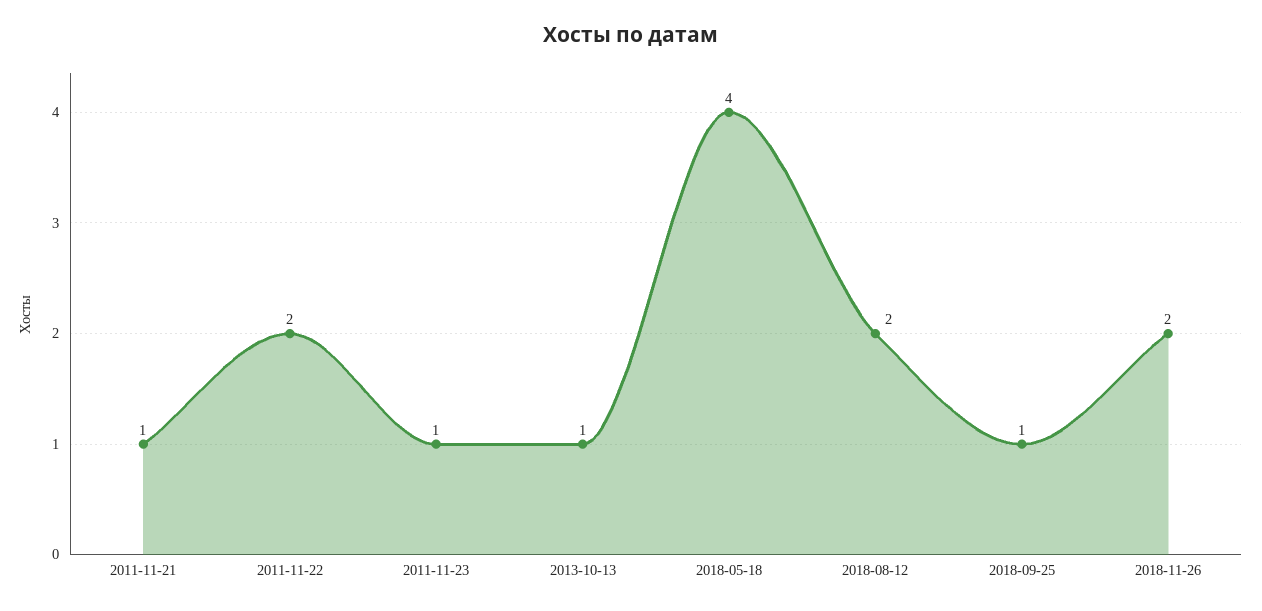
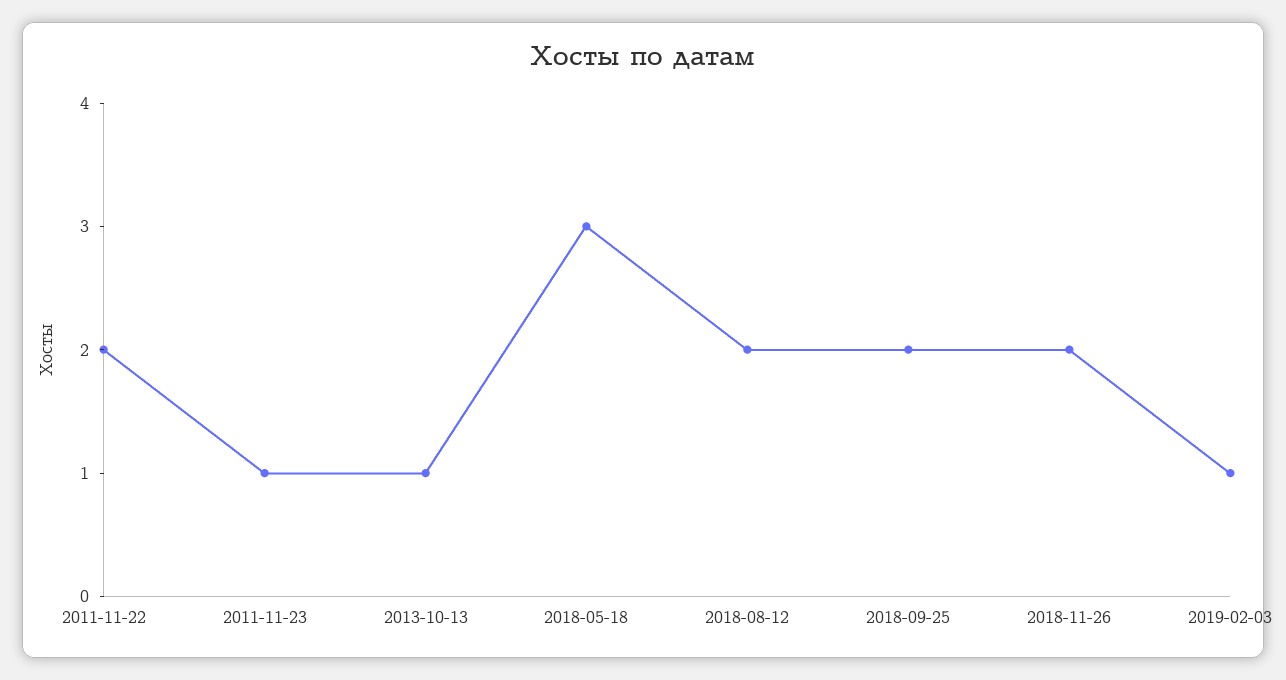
2011-11-21: 1 -> none
2018-05-18: 4 -> 3
2018-09-25: 1 -> 2
2019-02-03: none -> 1

